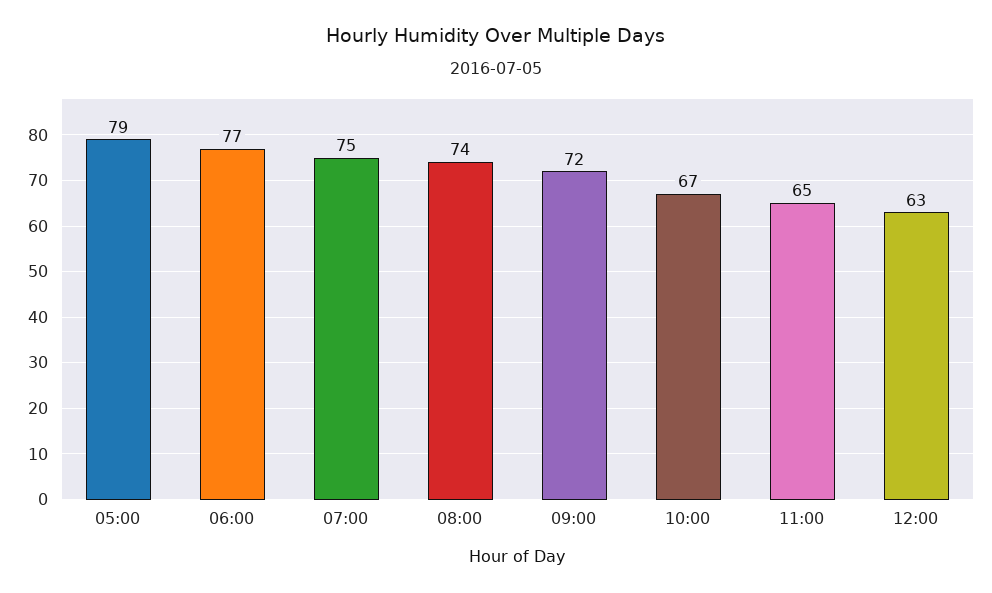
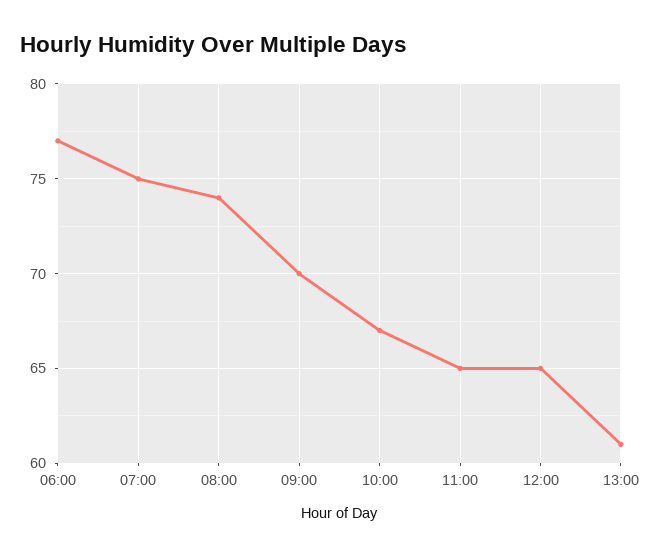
05:00: 79 -> none
09:00: 72 -> 70
12:00: 63 -> 65
13:00: none -> 61

